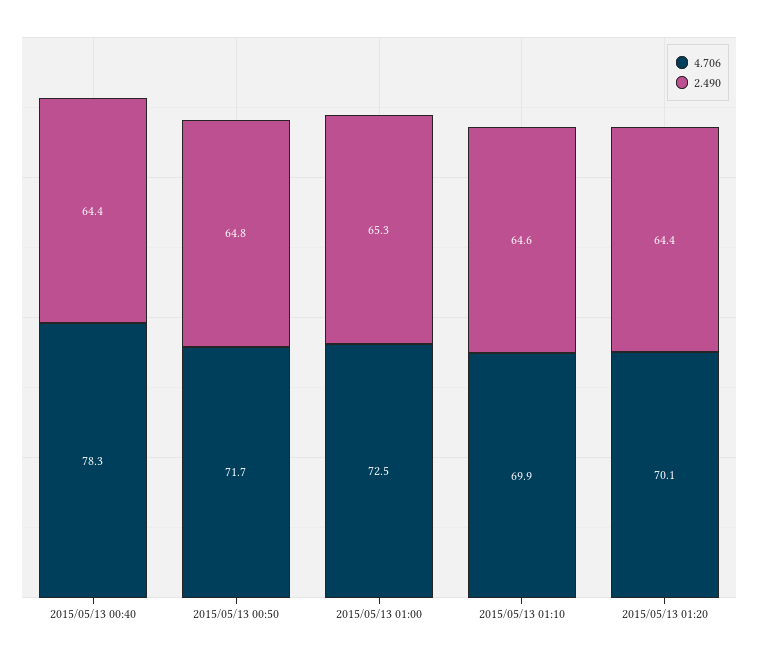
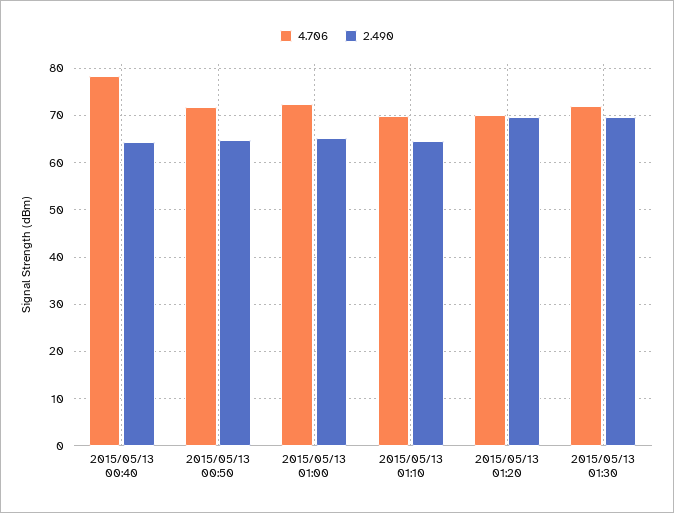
2.490, 2015/05/13 01:20: 64.4 -> 70
4.706, 2015/05/13 01:30: none -> 72
2.490, 2015/05/13 01:30: none -> 70

